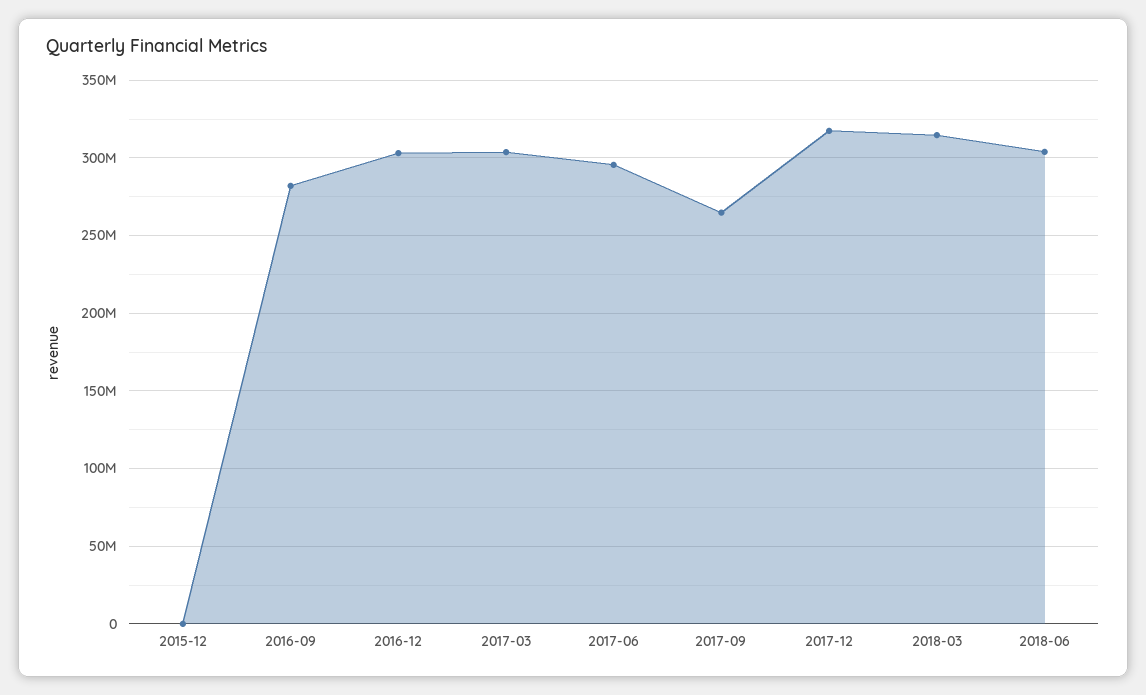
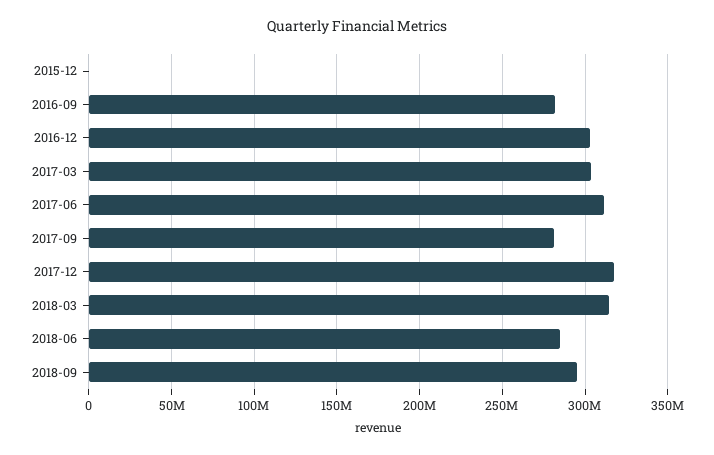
2017-06: 295000000 -> 310000000
2017-09: 265000000 -> 280000000
2018-06: 305000000 -> 285000000
2018-09: none -> 295000000

